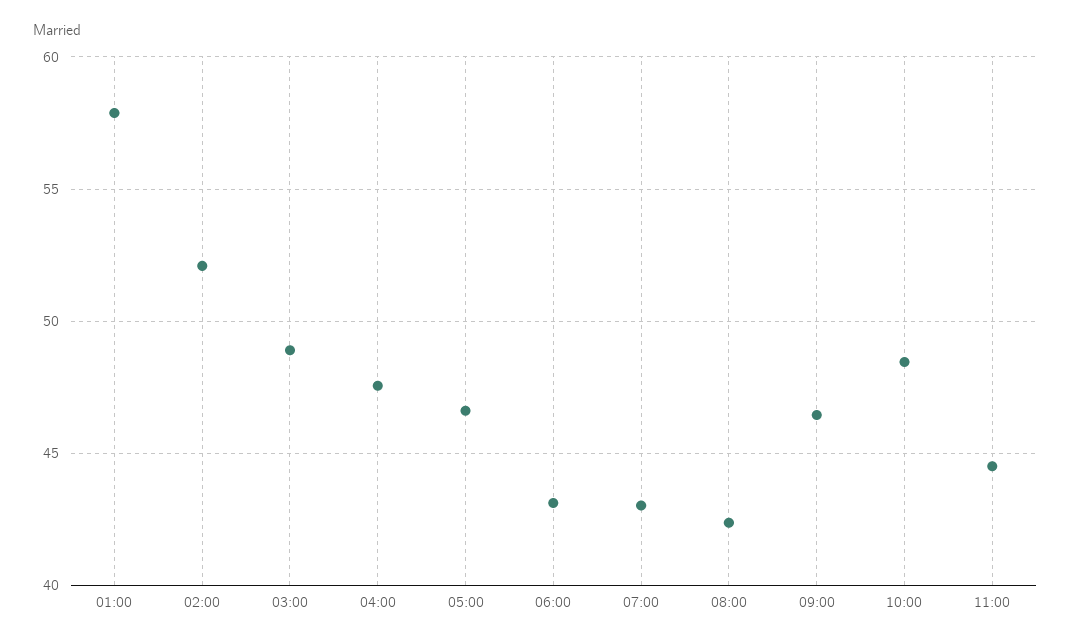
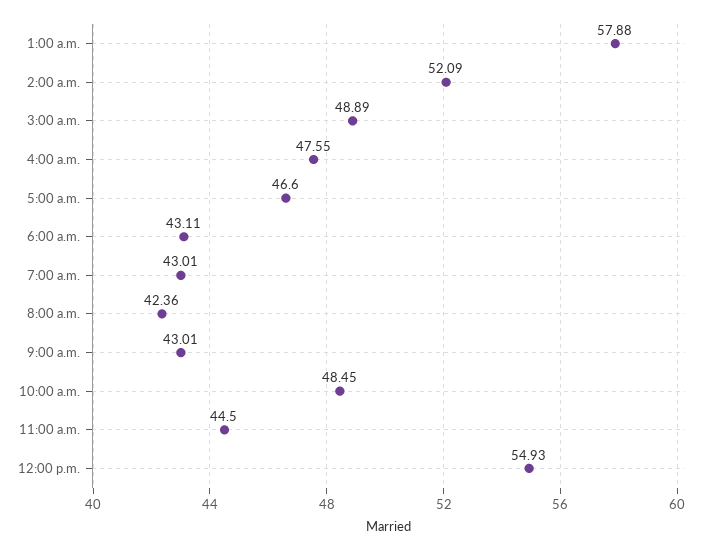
09:00: 46.5 -> 43.01
12:00 p.m.: none -> 54.93

